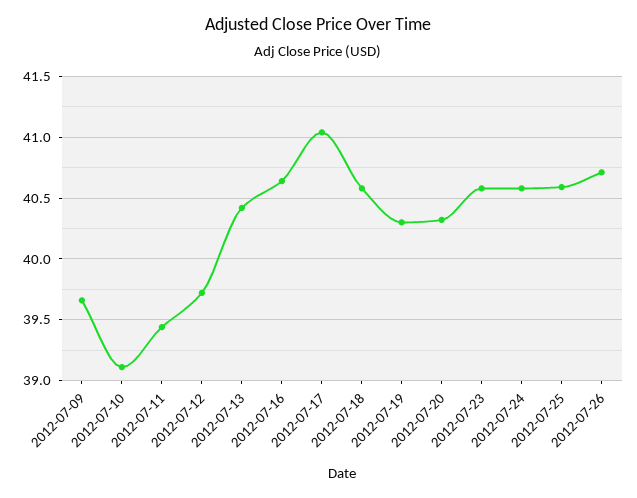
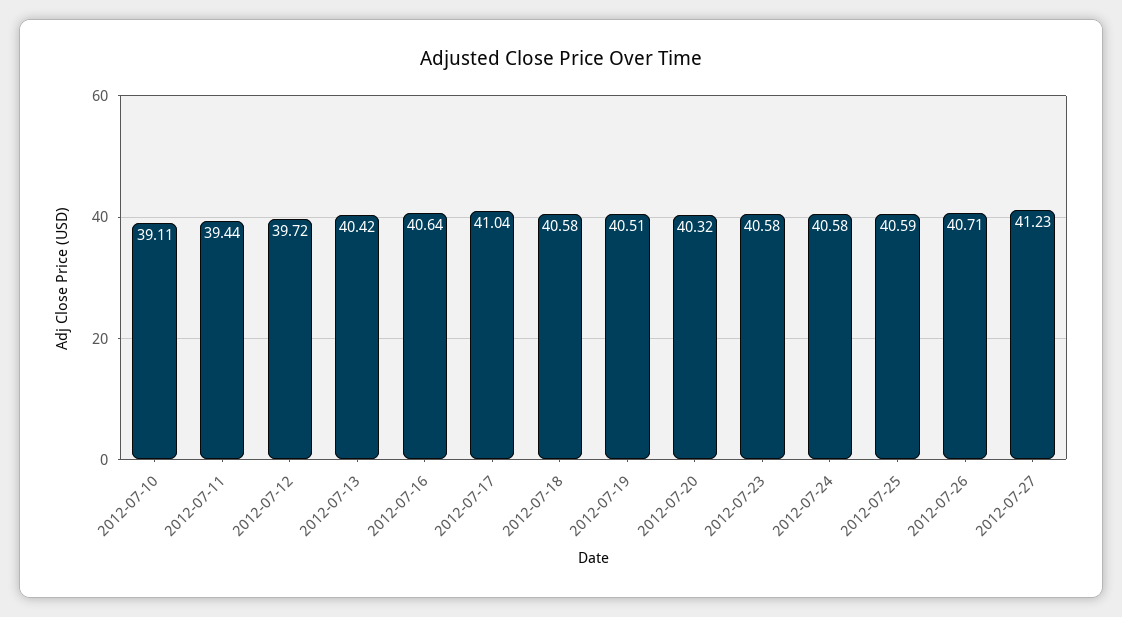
2012-07-09: 39.65 -> none
2012-07-19: 40.3 -> 40.51
2012-07-27: none -> 41.23

